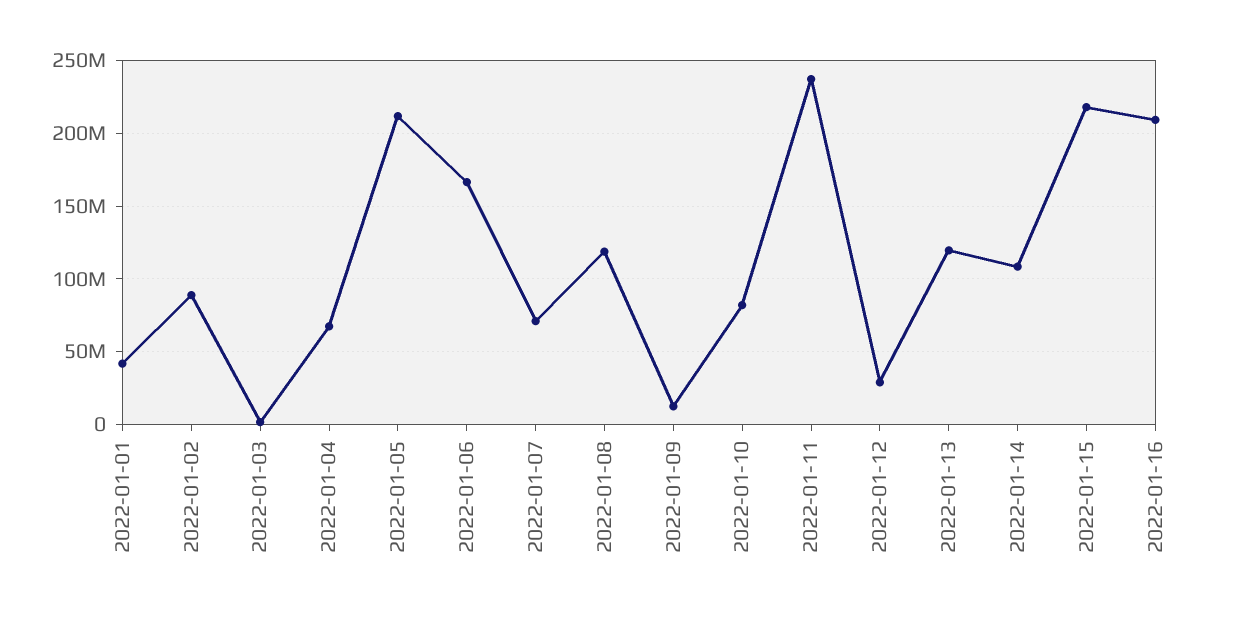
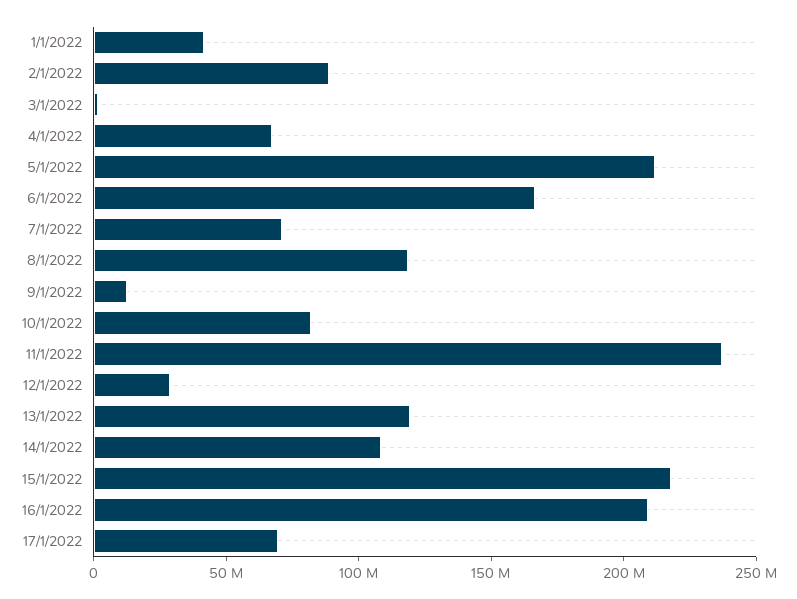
17/1/2022: none -> 70000000

